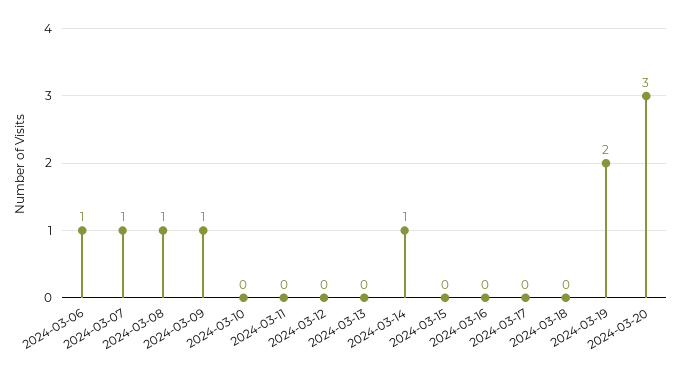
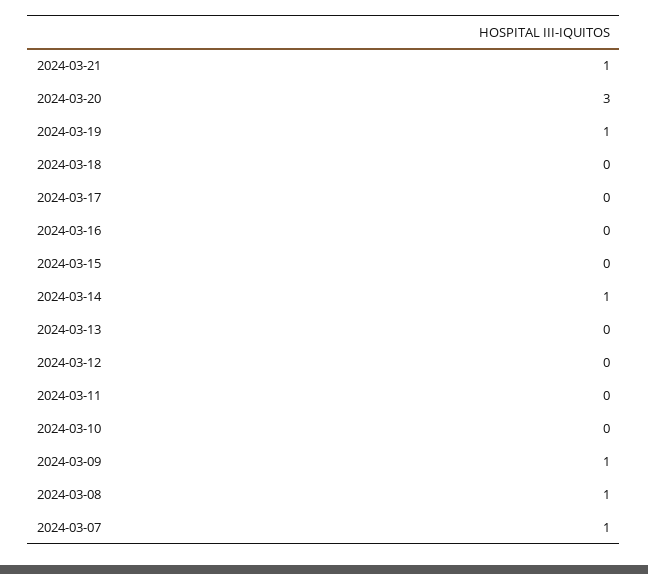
2024-03-06: 1 -> none
2024-03-19: 2 -> 1
2024-03-21: none -> 1

